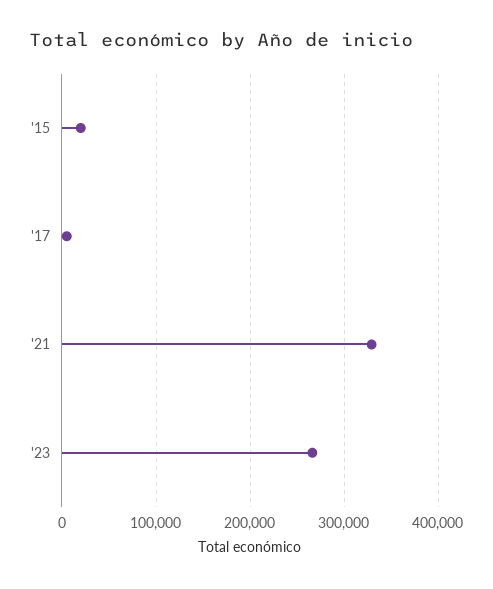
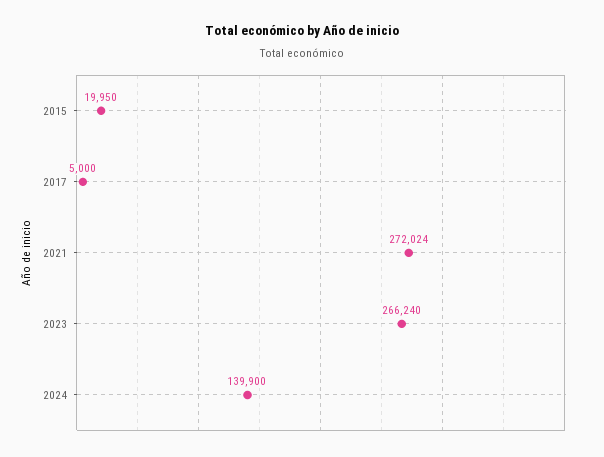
'21: 330000 -> 272024
2024: none -> 139900

